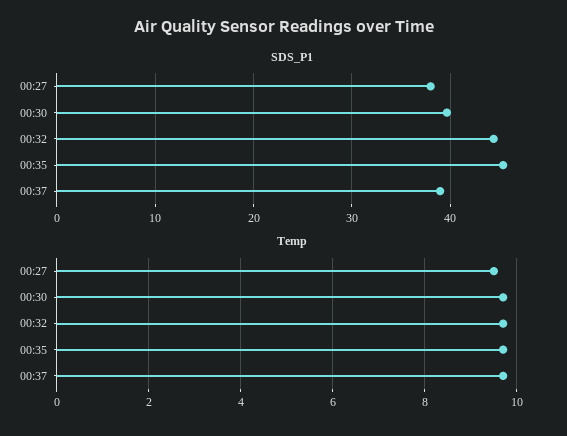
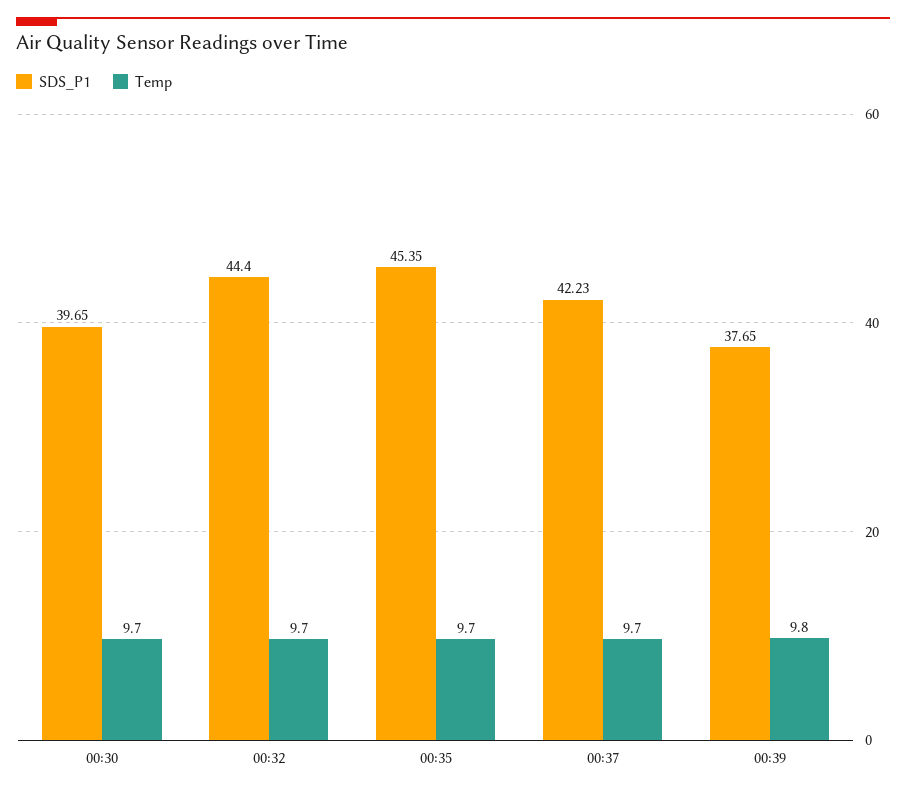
SDS_P1, 00:27: 38 -> none
SDS_P1, 00:37: 39 -> 42.23
Temp, 00:27: 9.5 -> none
SDS_P1, 00:39: none -> 37.65
Temp, 00:39: none -> 9.8

